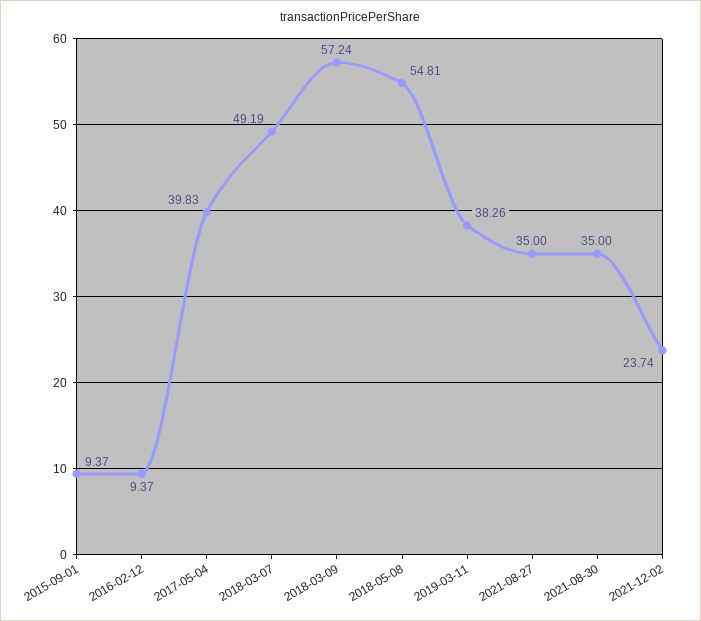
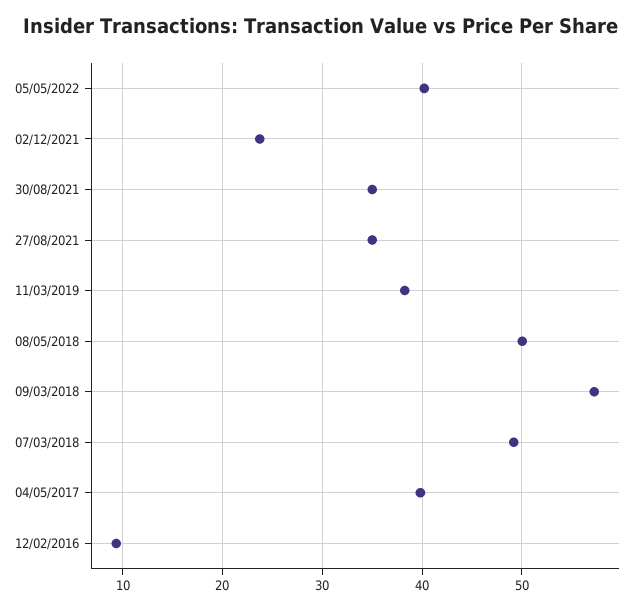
2015-09-01: 9.37 -> none
2018-05-08: 54.81 -> 50
05/05/2022: none -> 40

